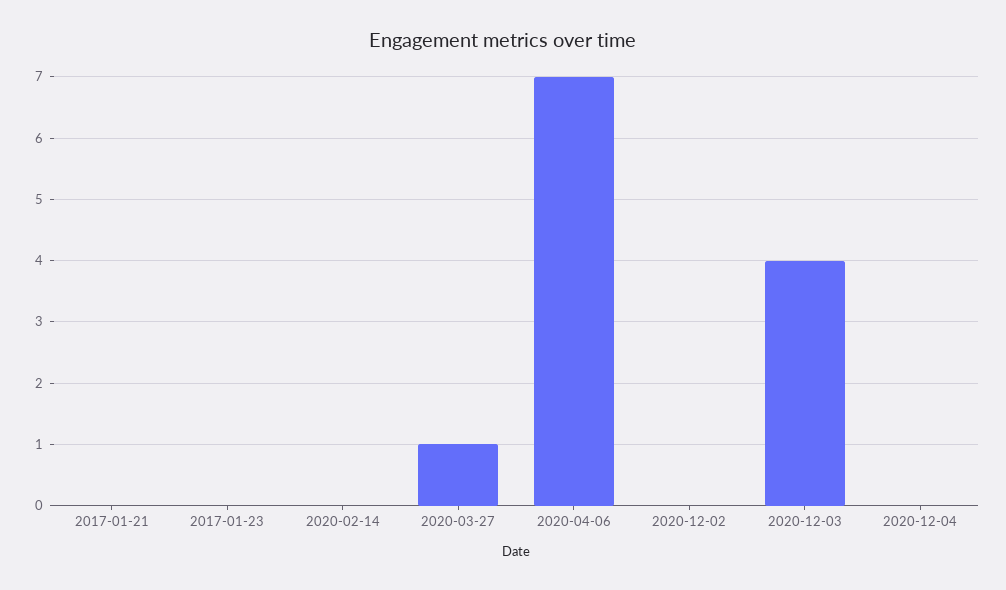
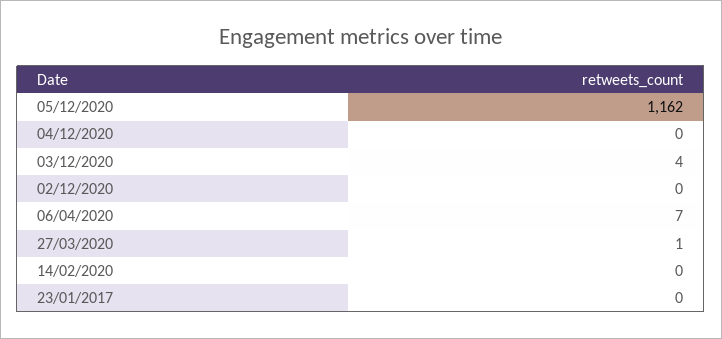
2017-01-21: 0 -> none
05/12/2020: none -> 1162

